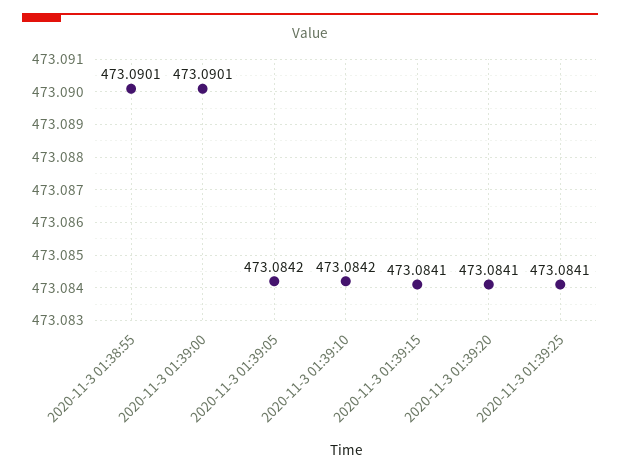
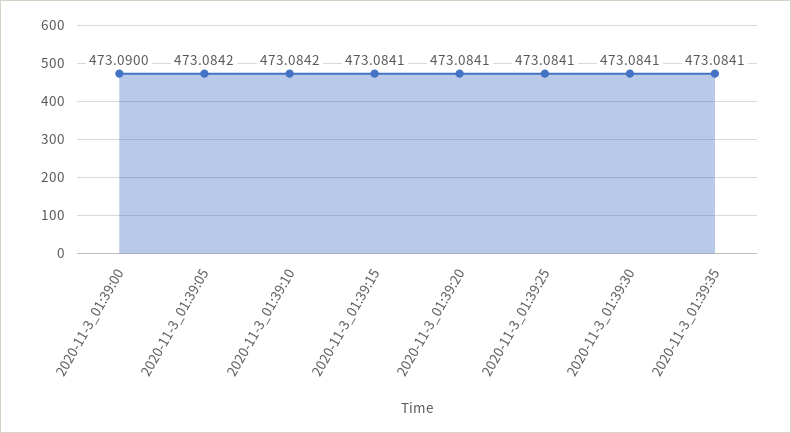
2020-11-3 01:38:55: 473.0901 -> none
2020-11-3 01:39:00: 473.0901 -> 473.09
2020-11-3_01:39:30: none -> 473.0841
2020-11-3_01:39:35: none -> 473.0841

